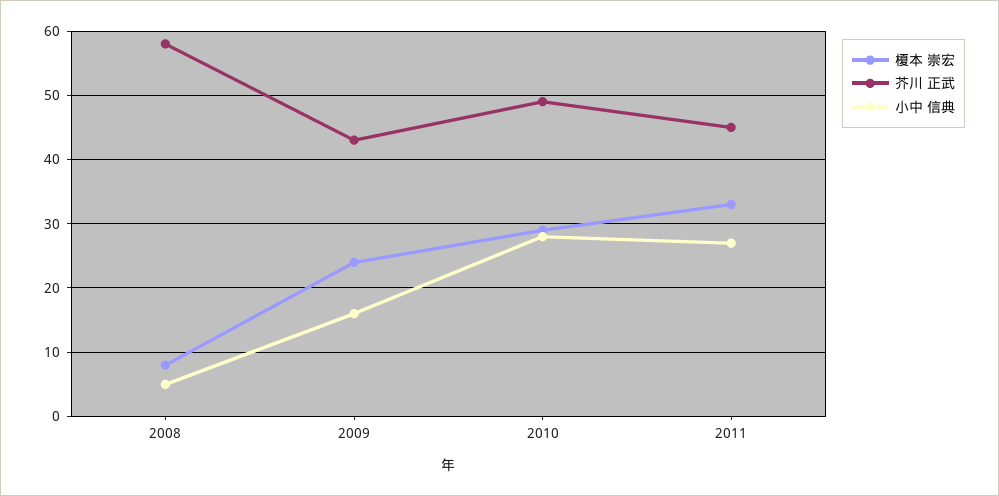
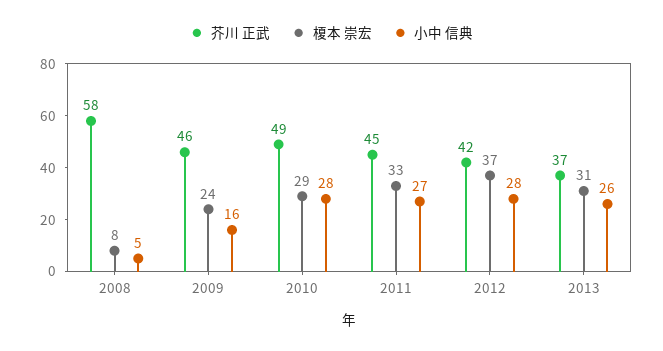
芥川 正武, 2009: 43 -> 46
芥川 正武, 2012: none -> 42
榎本 崇宏, 2012: none -> 37
小中 信典, 2012: none -> 28
芥川 正武, 2013: none -> 37
榎本 崇宏, 2013: none -> 31
小中 信典, 2013: none -> 26

